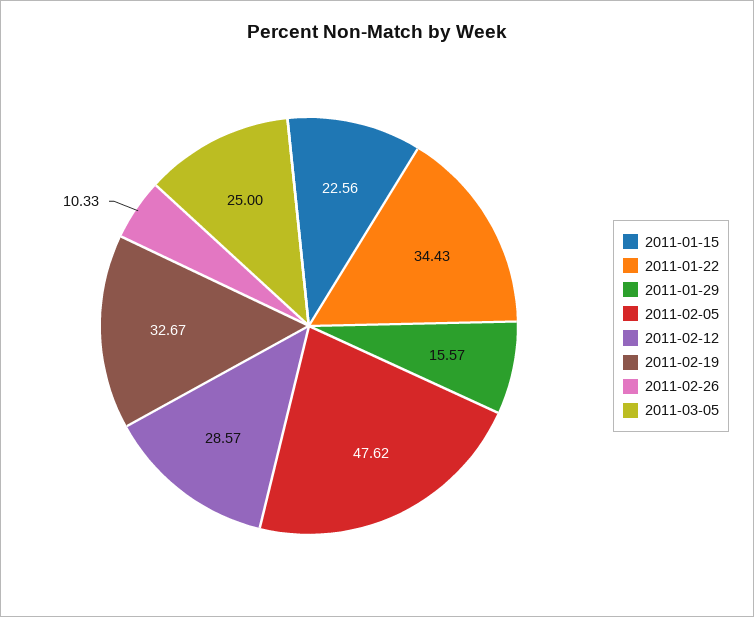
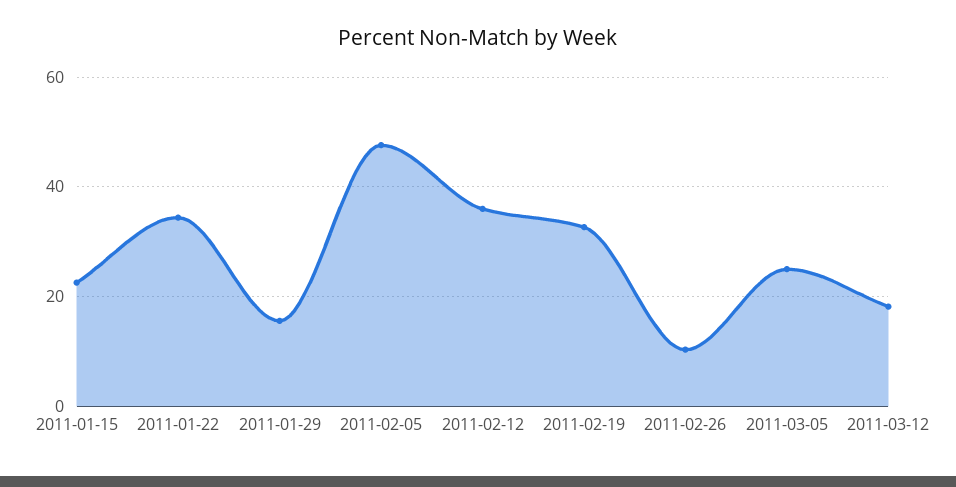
2011-02-12: 28.57 -> 36
2011-03-12: none -> 18

